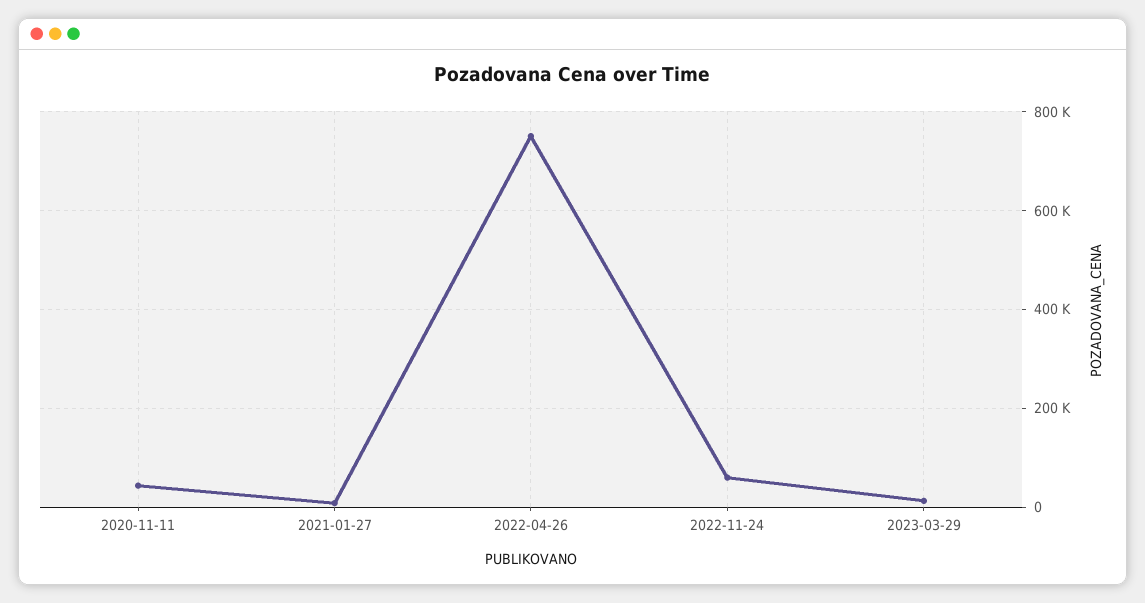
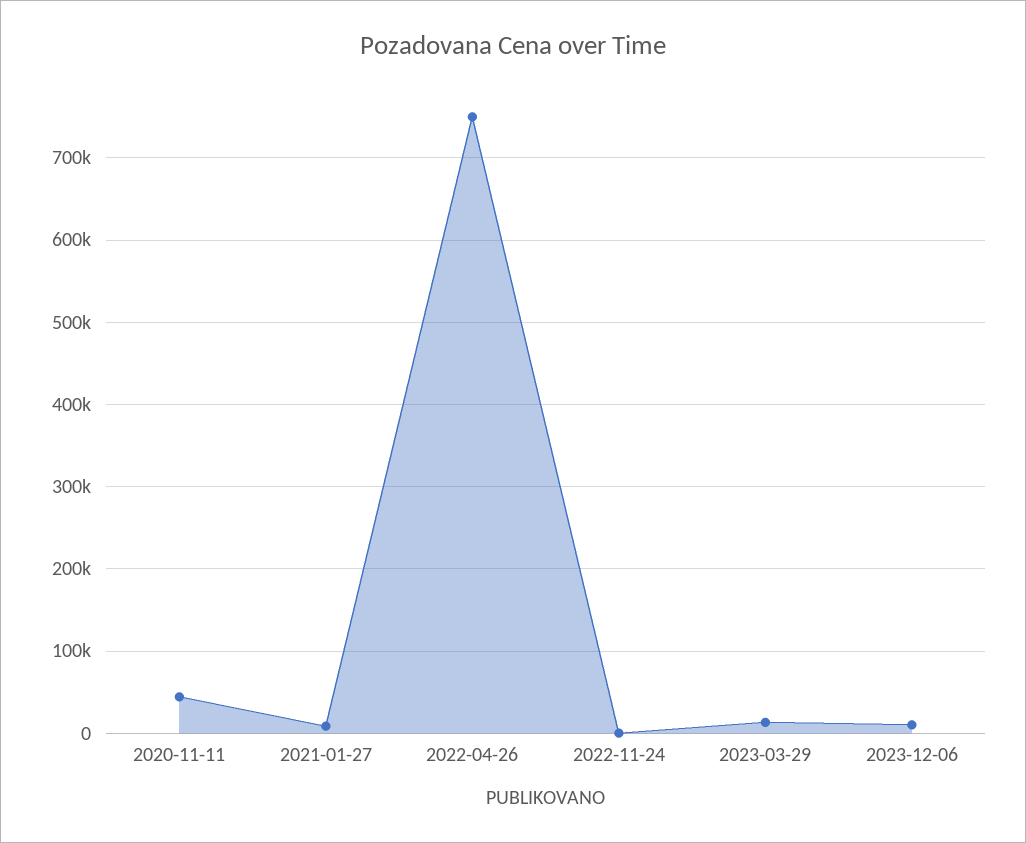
2022-11-24: 60000 -> 0
2023-12-06: none -> 10000

